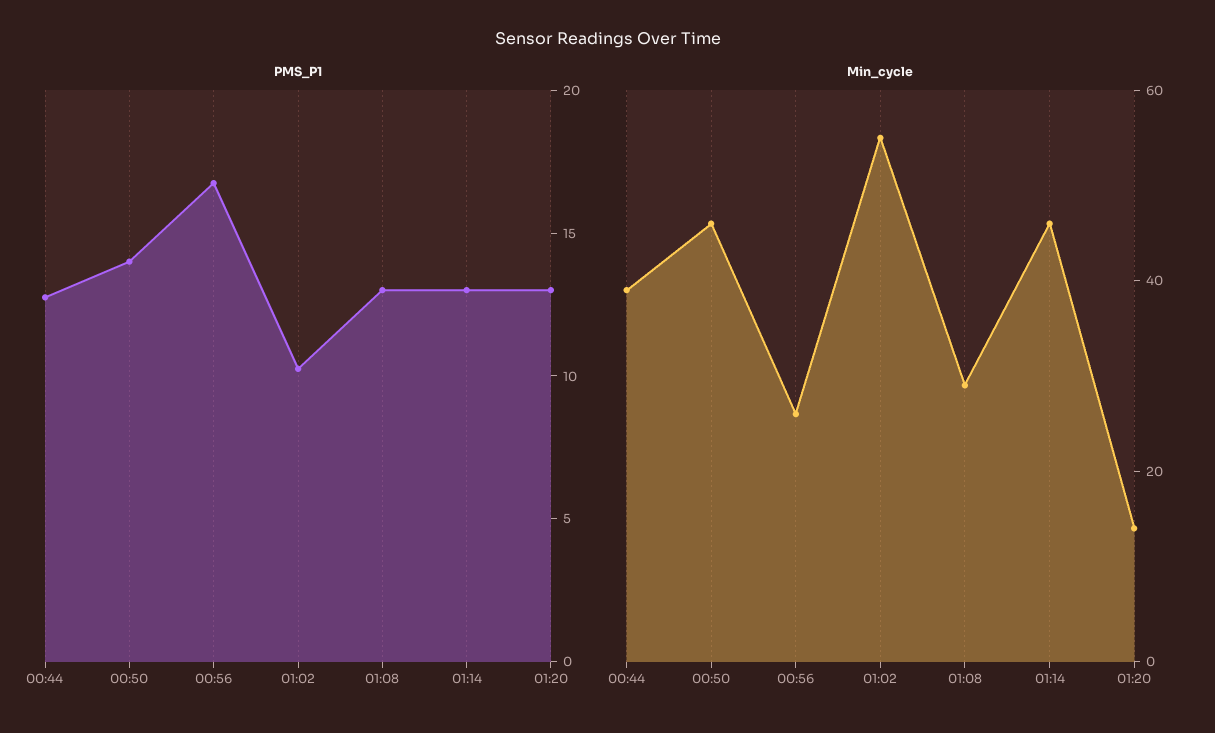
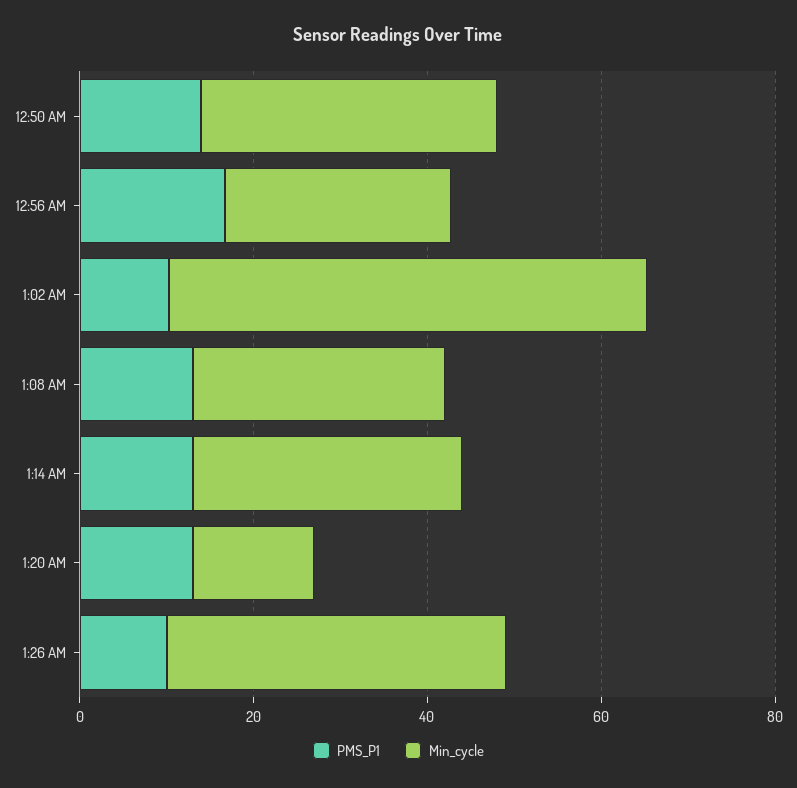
PMS_P1, 00:44: 13 -> none
Min_cycle, 00:44: 40 -> none
Min_cycle, 00:50: 45 -> 35
Min_cycle, 01:14: 45 -> 30
PMS_P1, 1:26 AM: none -> 10
Min_cycle, 1:26 AM: none -> 40

